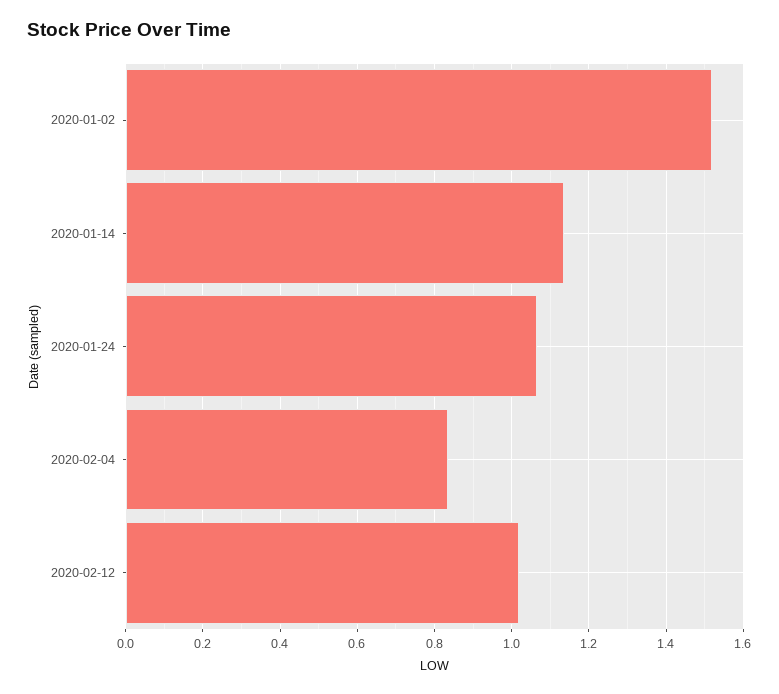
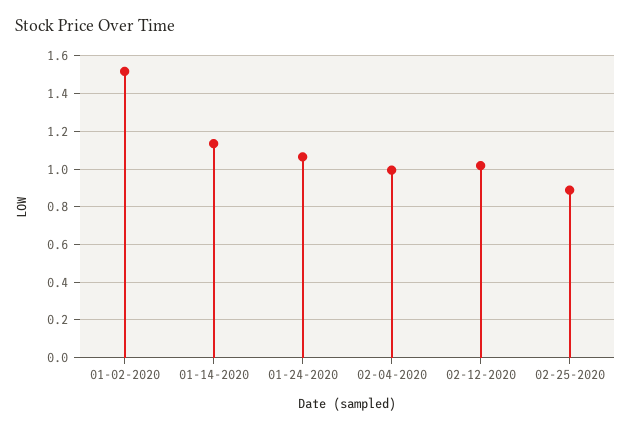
2020-02-04: 0.84 -> 1
02-25-2020: none -> 0.9

